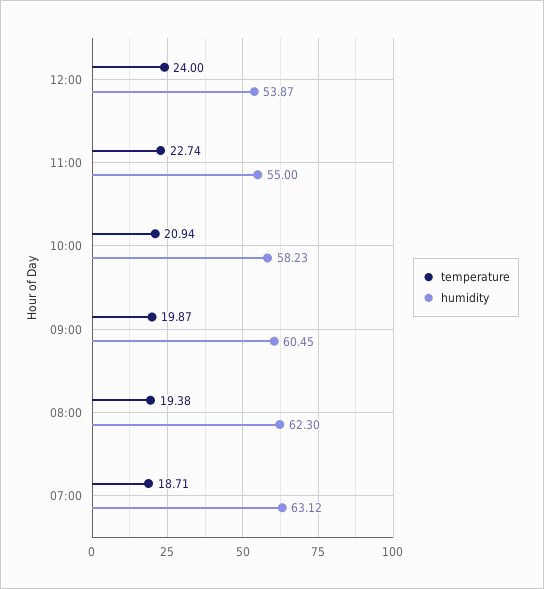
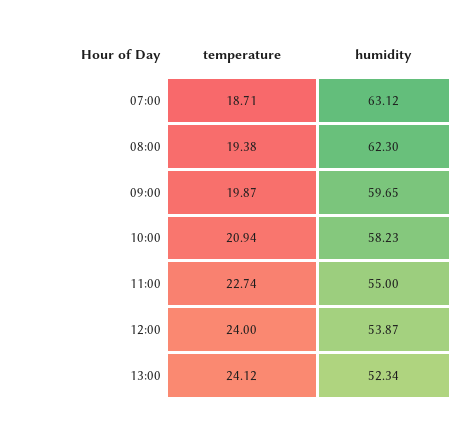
humidity, 09:00: 60.45 -> 59.65
temperature, 13:00: none -> 24.12
humidity, 13:00: none -> 52.34

